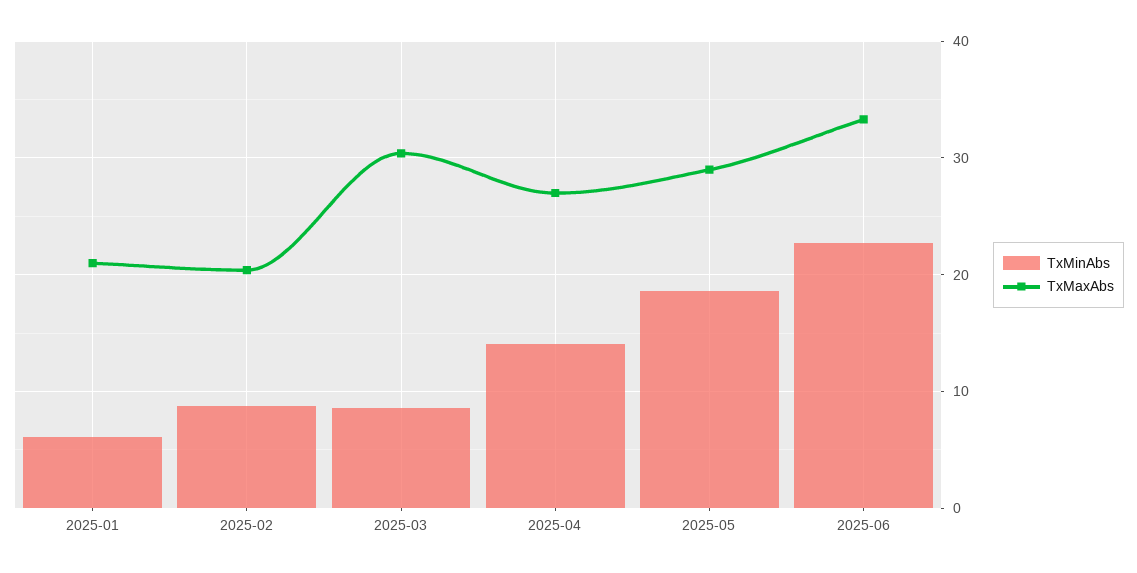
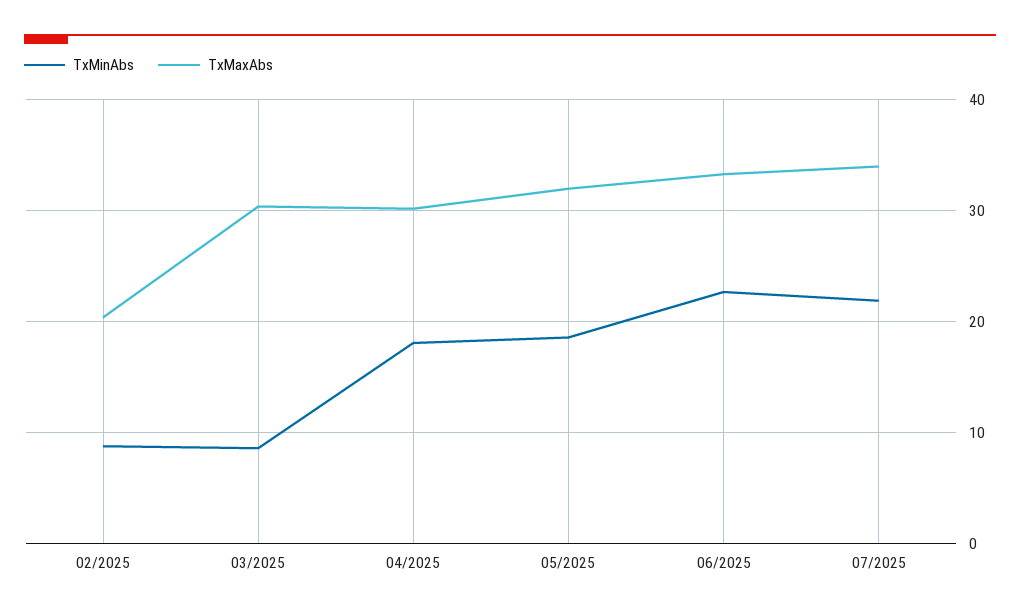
TxMinAbs, 2025-01: 6 -> none
TxMaxAbs, 2025-01: 21 -> none
TxMinAbs, 2025-04: 14 -> 18
TxMaxAbs, 2025-04: 27 -> 30
TxMaxAbs, 2025-05: 29 -> 32
TxMinAbs, 07/2025: none -> 22
TxMaxAbs, 07/2025: none -> 34

